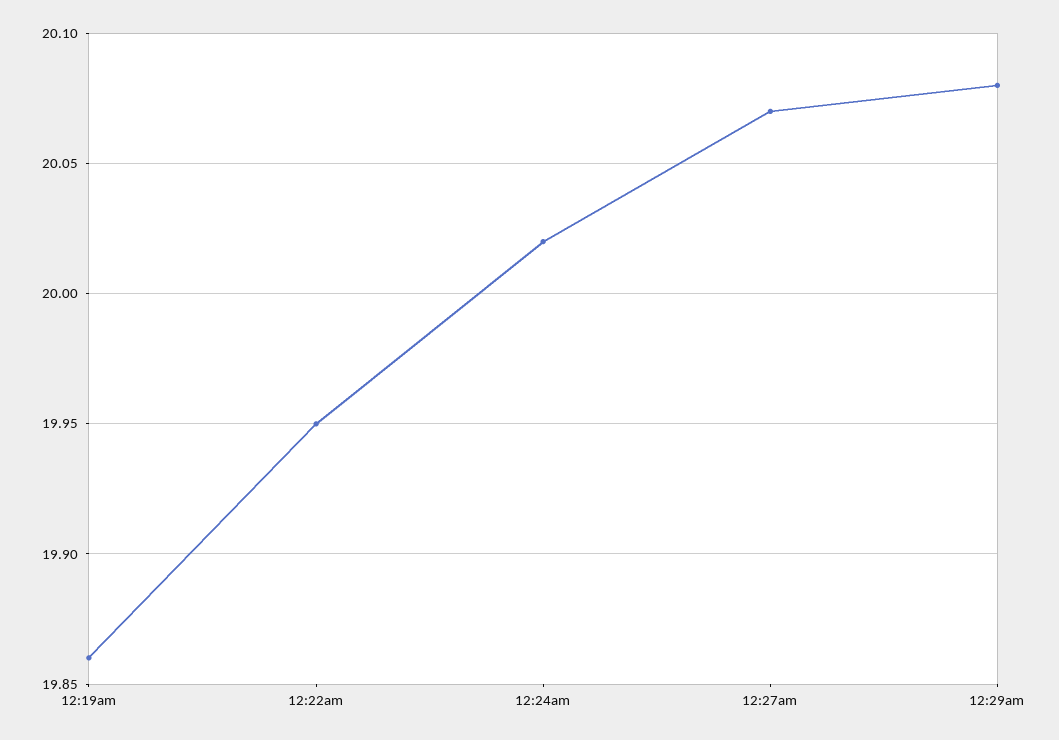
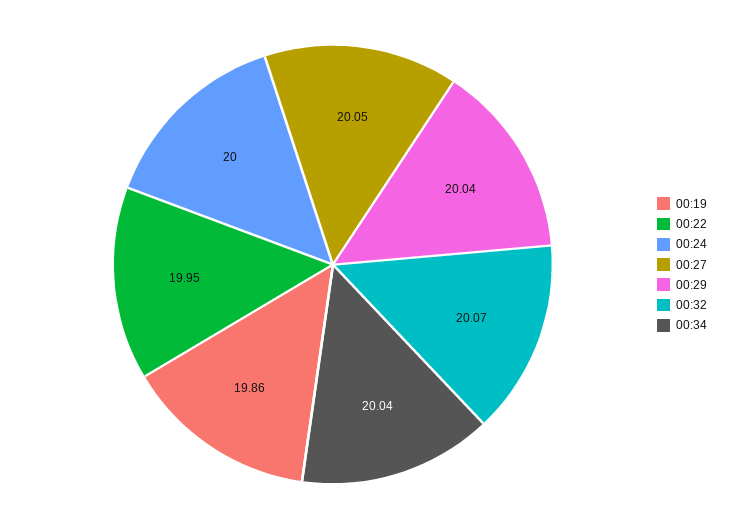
12:24am: 20.02 -> 20
12:27am: 20.07 -> 20.05
12:29am: 20.08 -> 20.04
00:32: none -> 20.07
00:34: none -> 20.04

